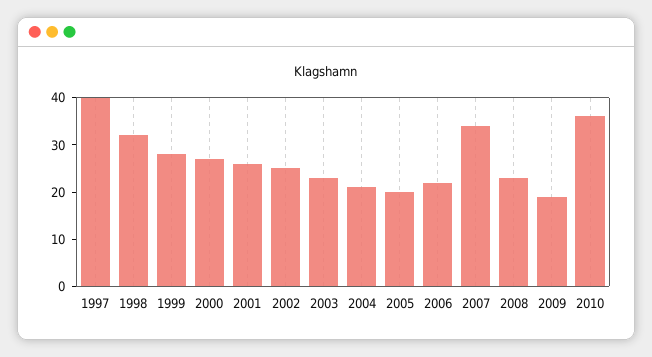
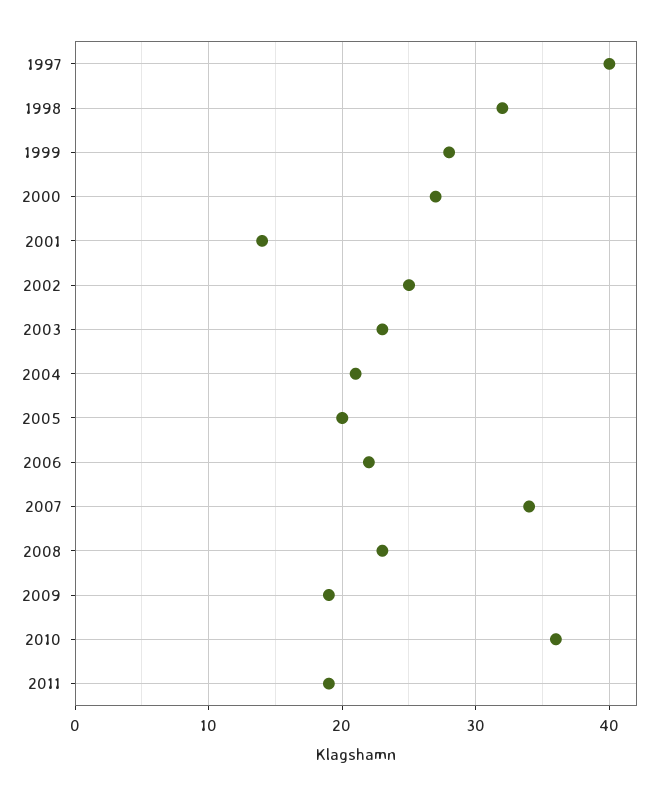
2001: 25 -> 14
2011: none -> 19

